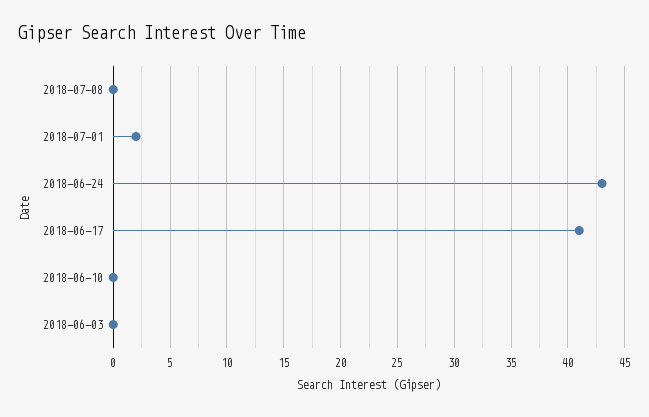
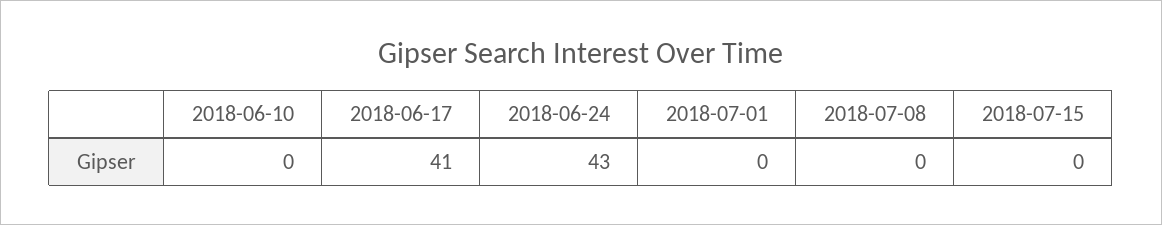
2018-07-01: 2 -> 0
2018-06-03: 0 -> none
2018-07-15: none -> 0

